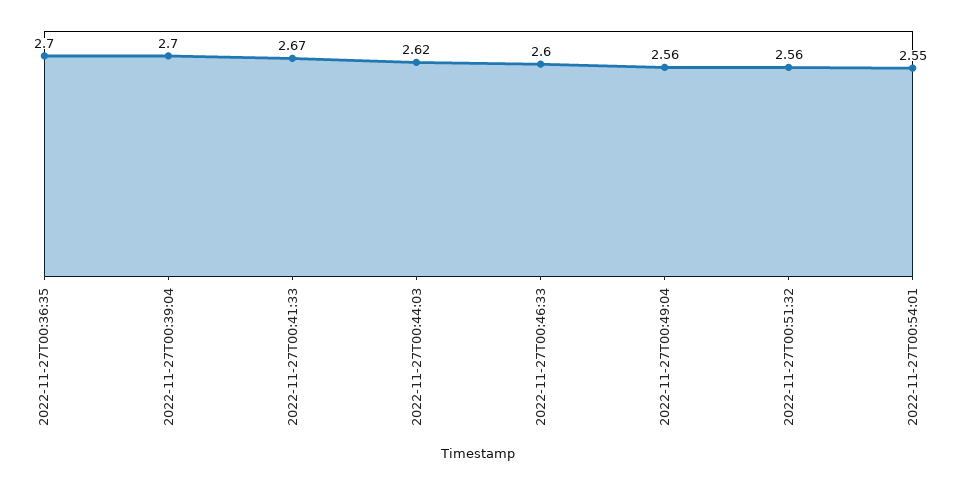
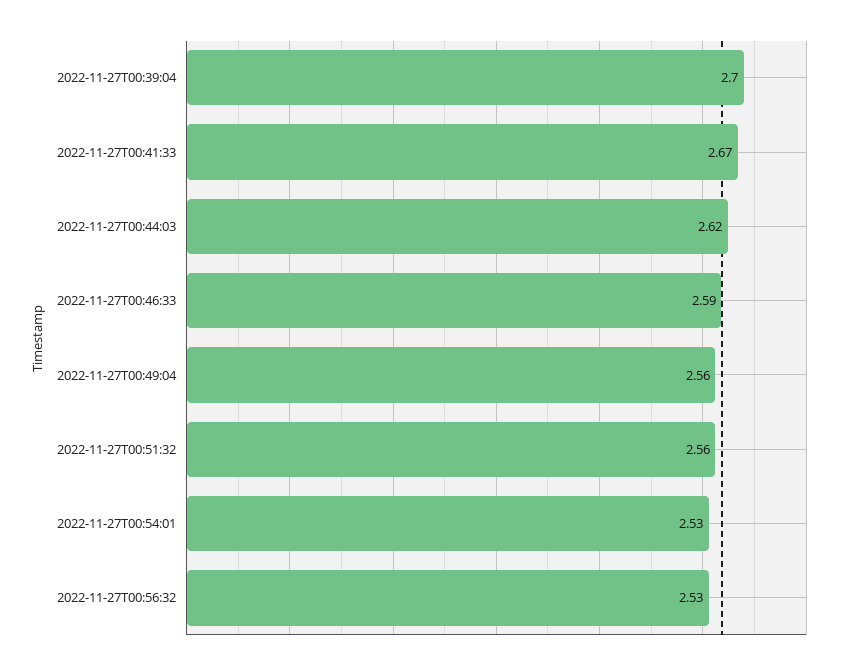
2022-11-27T00:36:35: 2.7 -> none
2022-11-27T00:46:33: 2.6 -> 2.59
2022-11-27T00:54:01: 2.55 -> 2.53
2022-11-27T00:56:32: none -> 2.53

